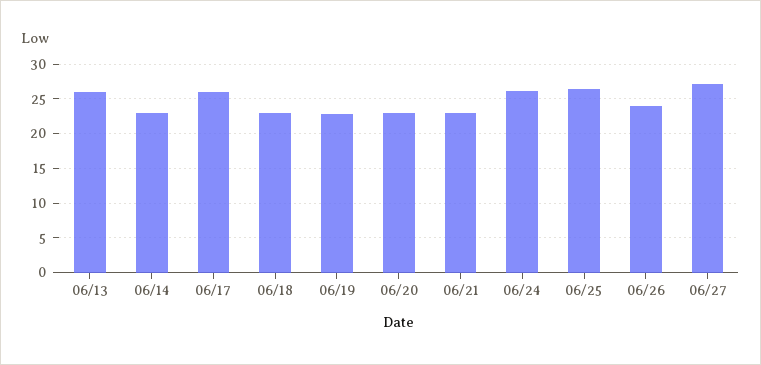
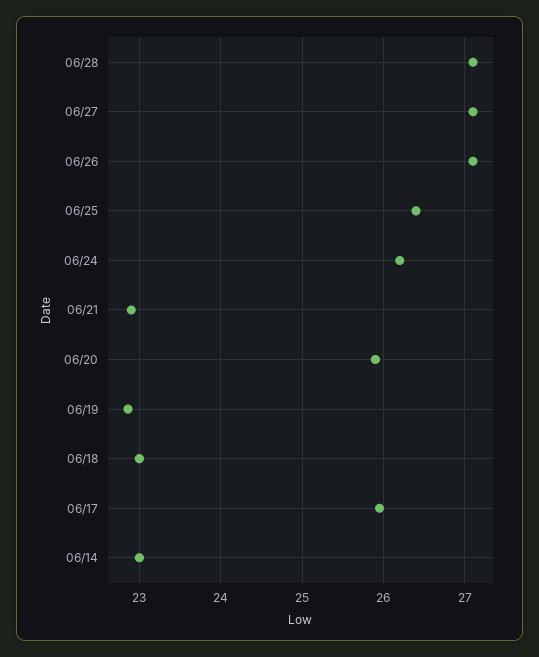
06/13: 26 -> none
06/20: 23 -> 25.9
06/26: 24 -> 27.1
06/28: none -> 27.1

